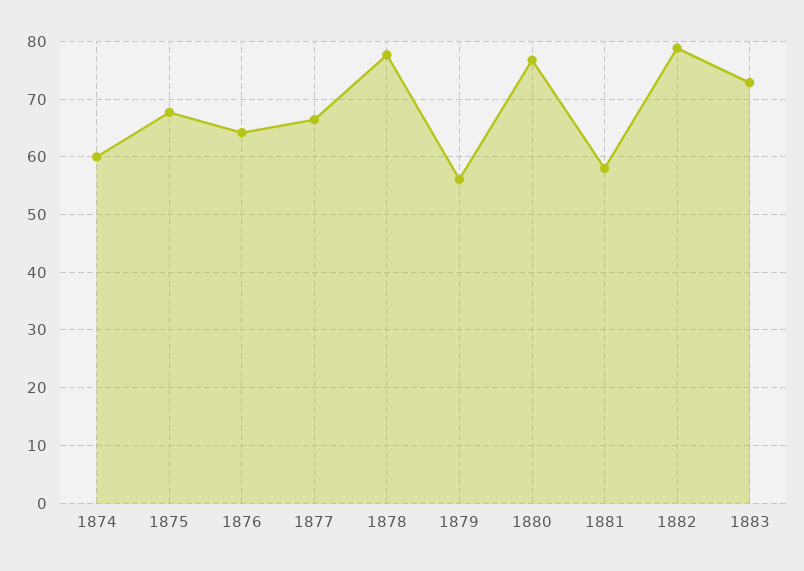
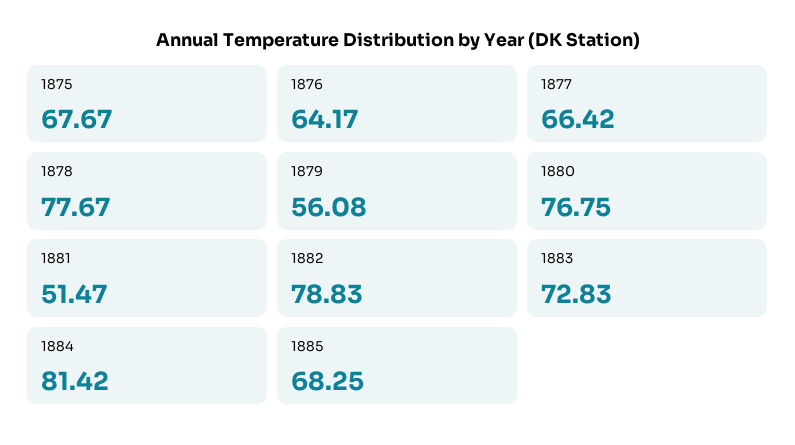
1874: 60 -> none
1881: 58 -> 51.47
1884: none -> 81.42
1885: none -> 68.25

